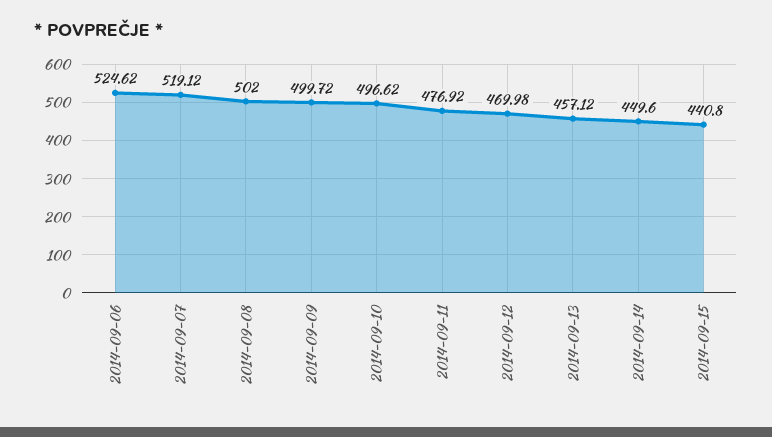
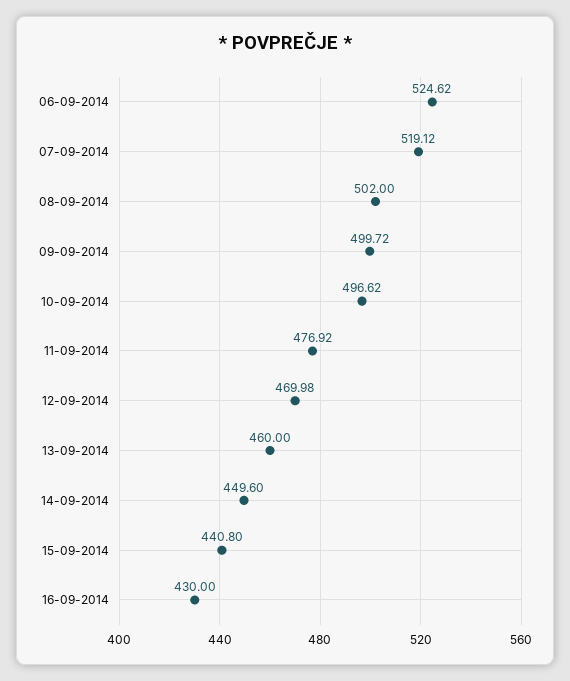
2014-09-13: 457.12 -> 460
16-09-2014: none -> 430

